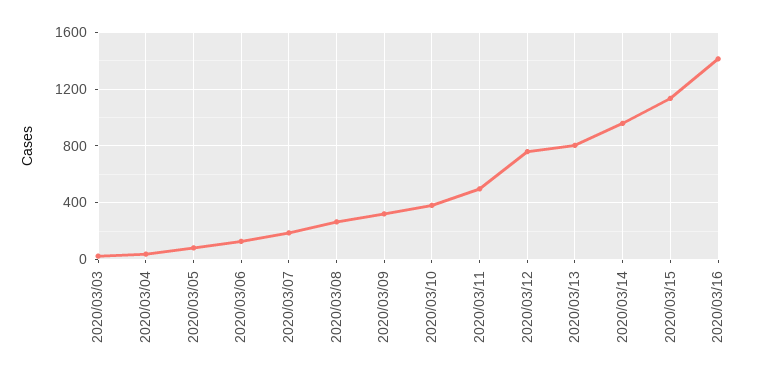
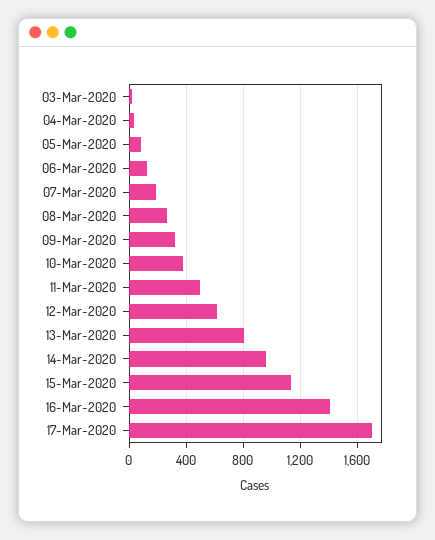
2020/03/12: 750 -> 600
17-Mar-2020: none -> 1700

